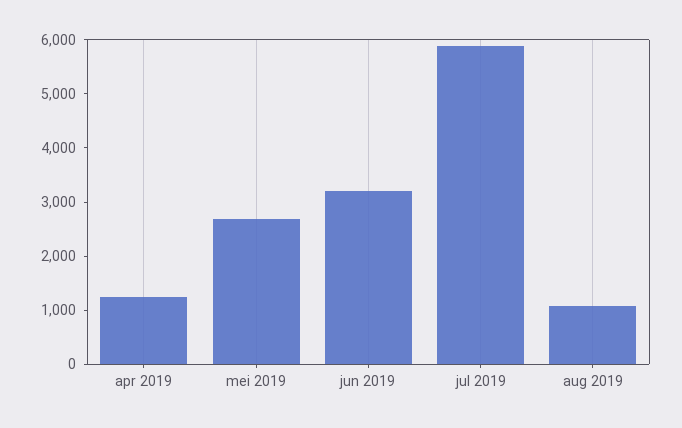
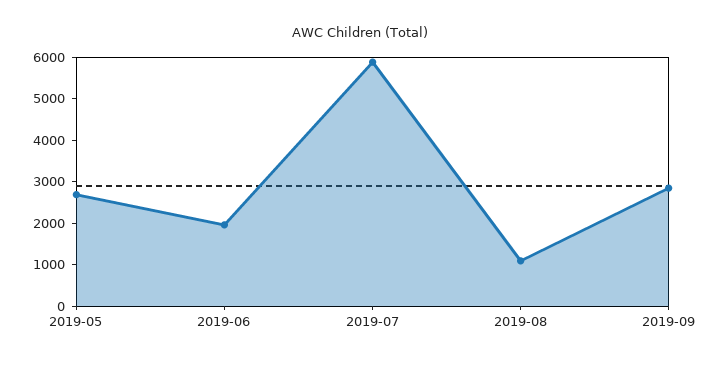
apr 2019: 1200 -> none
jun 2019: 3200 -> 2000
2019-09: none -> 2800

